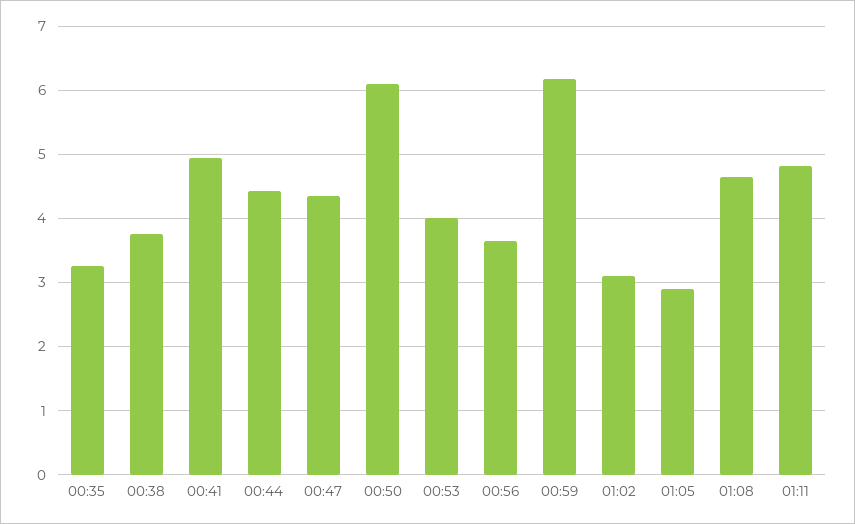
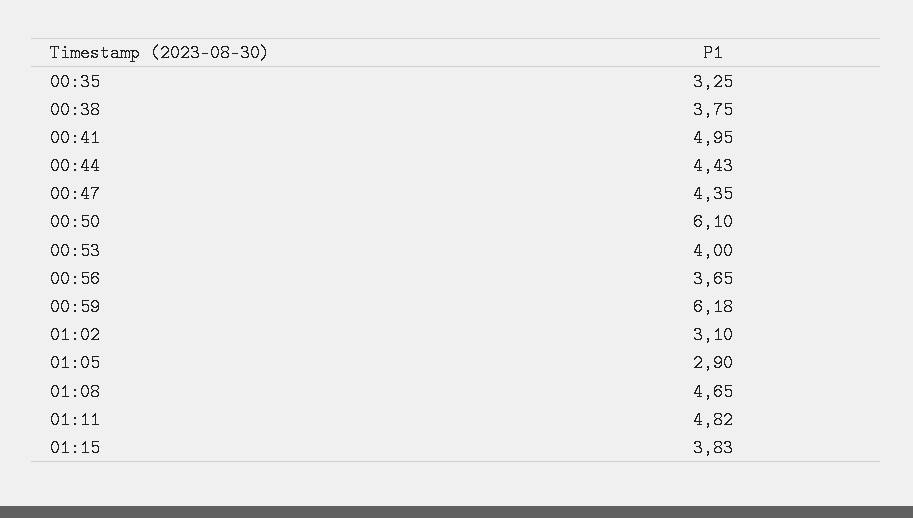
01:15: none -> 3.83

